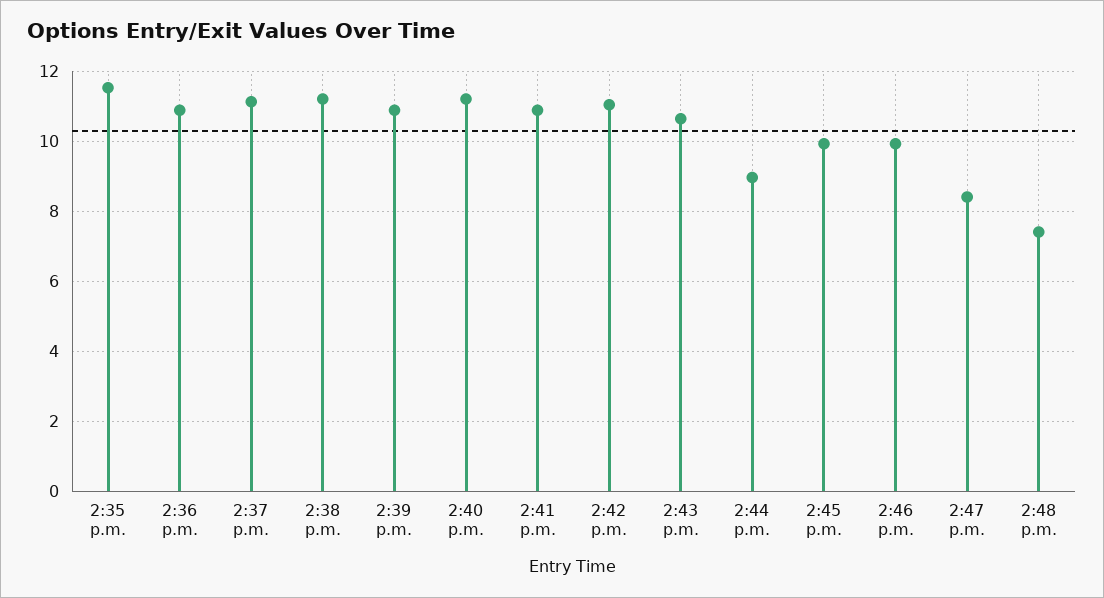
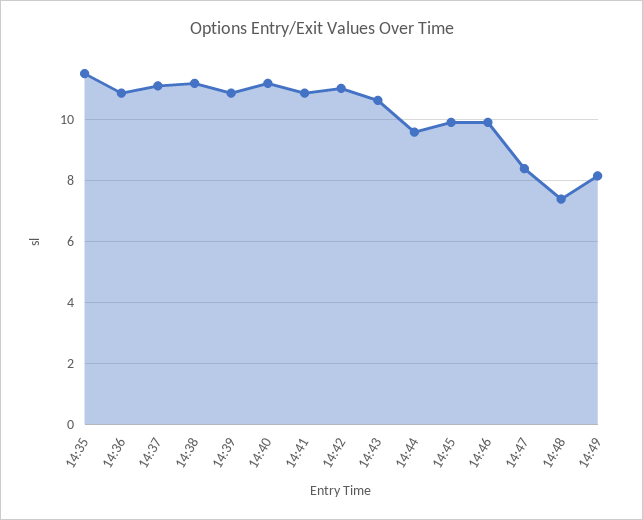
2:44 p.m.: 9 -> 9.6
14:49: none -> 8.2

